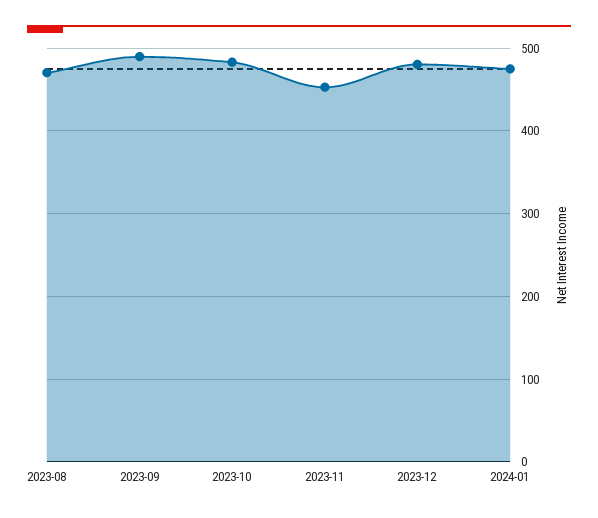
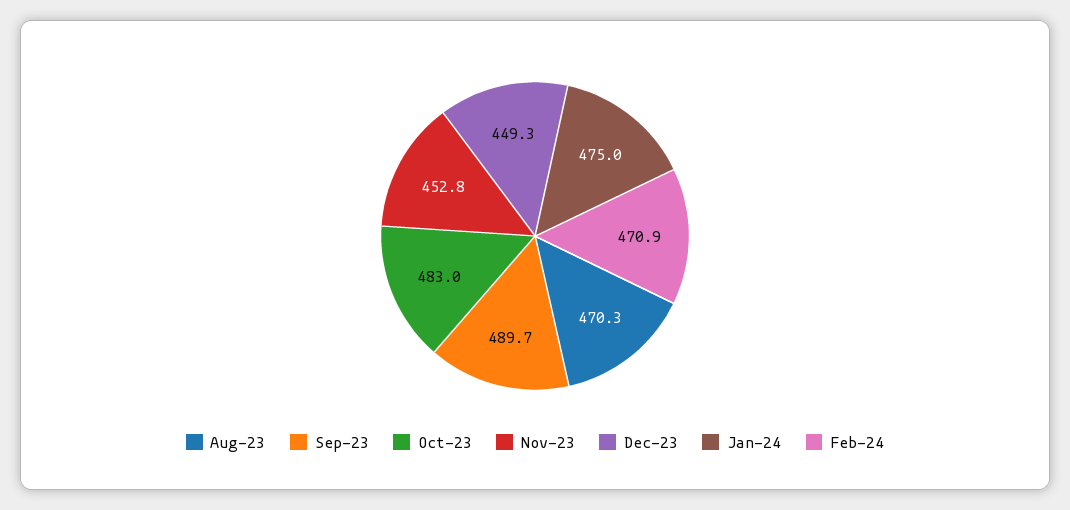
2023-12: 480 -> 449.3
Feb-24: none -> 470.9

